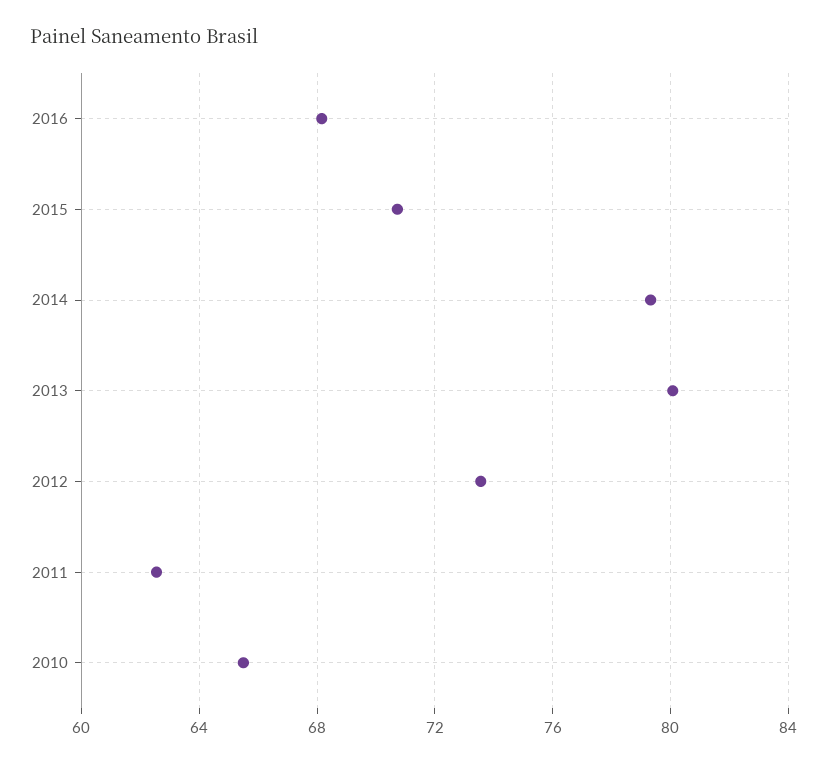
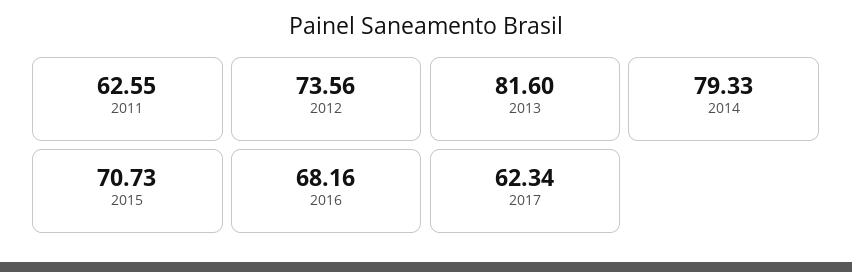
2013: 80 -> 81.6
2010: 65.5 -> none
2017: none -> 62.34

